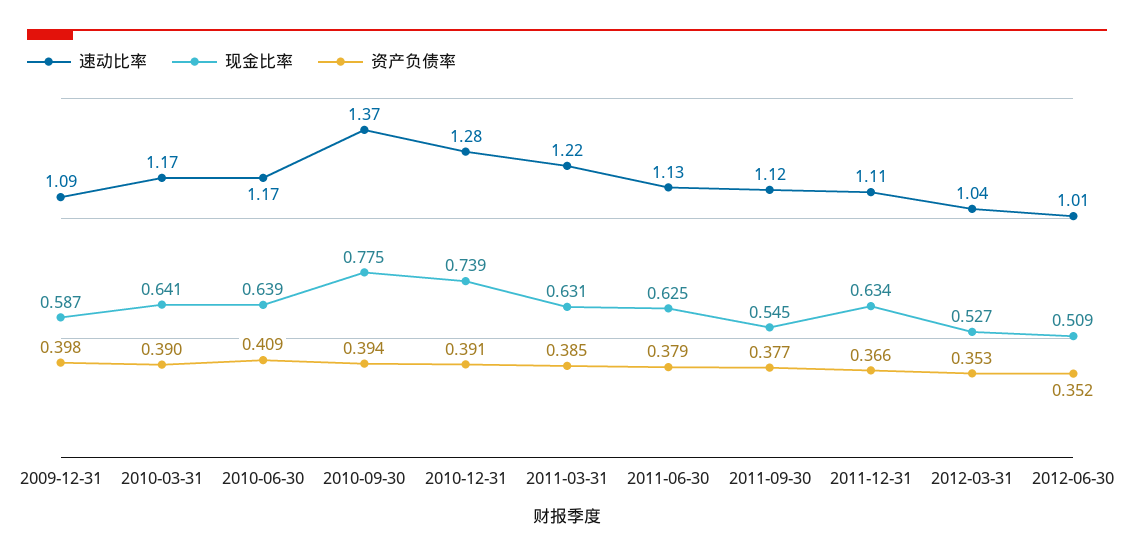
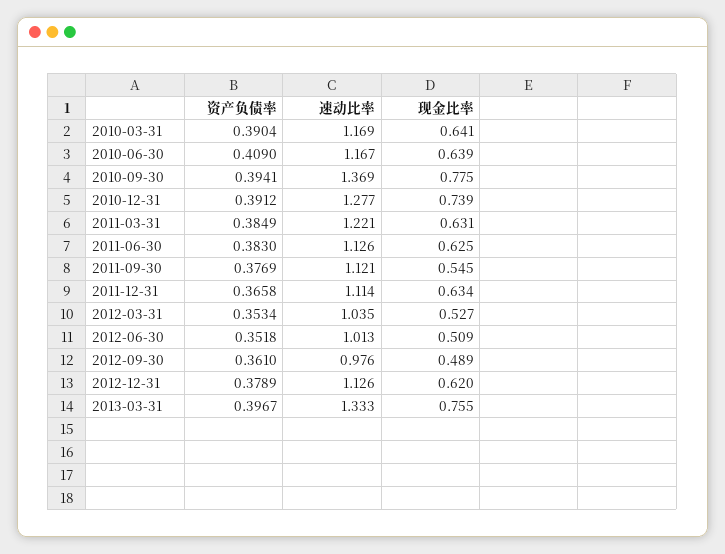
速动比率, 2009-12-31: 1.09 -> none
现金比率, 2009-12-31: 0.587 -> none
资产负债率, 2009-12-31: 0.398 -> none
资产负债率, 2011-06-30: 0.379 -> 0.383
资产负债率, 2012-09-30: none -> 0.361
速动比率, 2012-09-30: none -> 0.976
现金比率, 2012-09-30: none -> 0.489
资产负债率, 2012-12-31: none -> 0.3789
速动比率, 2012-12-31: none -> 1.126
现金比率, 2012-12-31: none -> 0.62
资产负债率, 2013-03-31: none -> 0.3967
速动比率, 2013-03-31: none -> 1.333
现金比率, 2013-03-31: none -> 0.755

